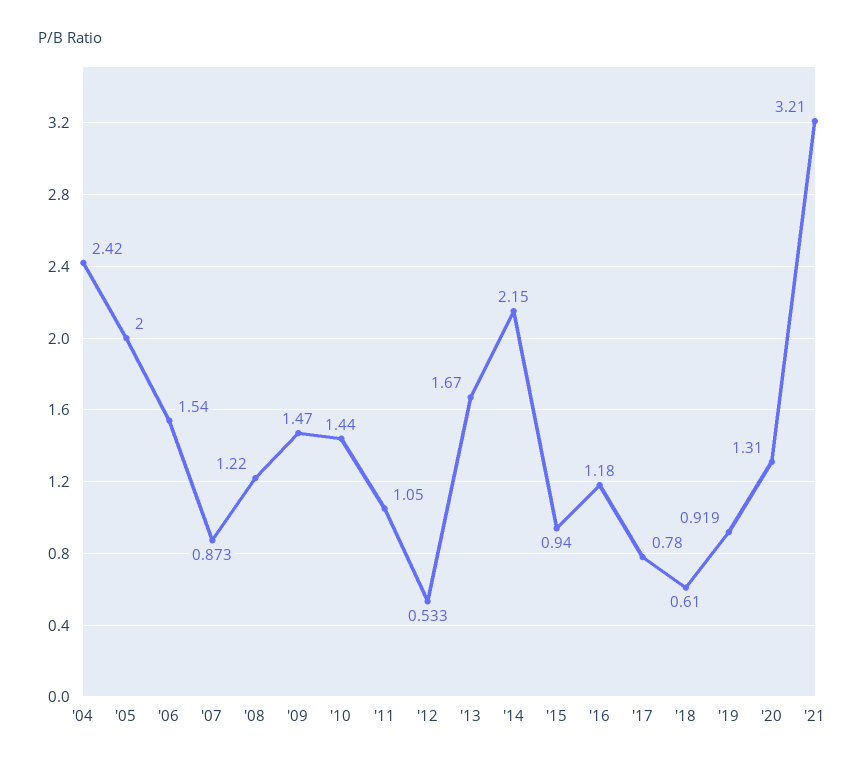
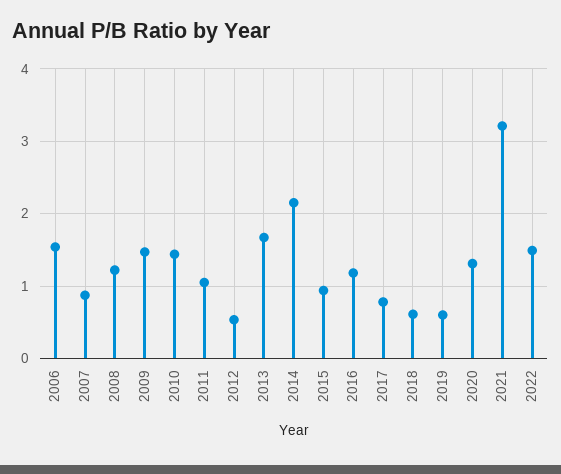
'04: 2.42 -> none
'05: 2 -> none
'19: 0.919 -> 0.6
2022: none -> 1.5

